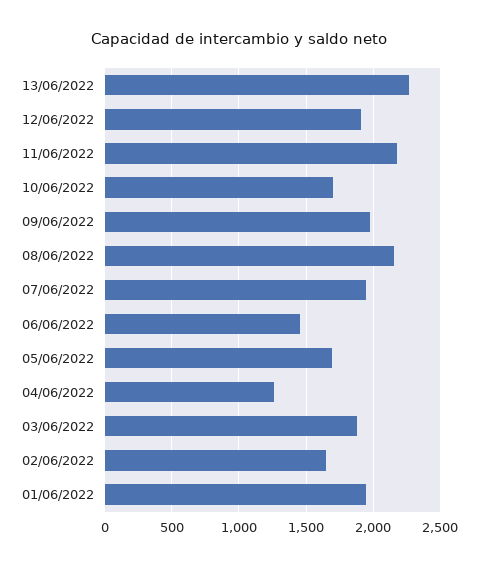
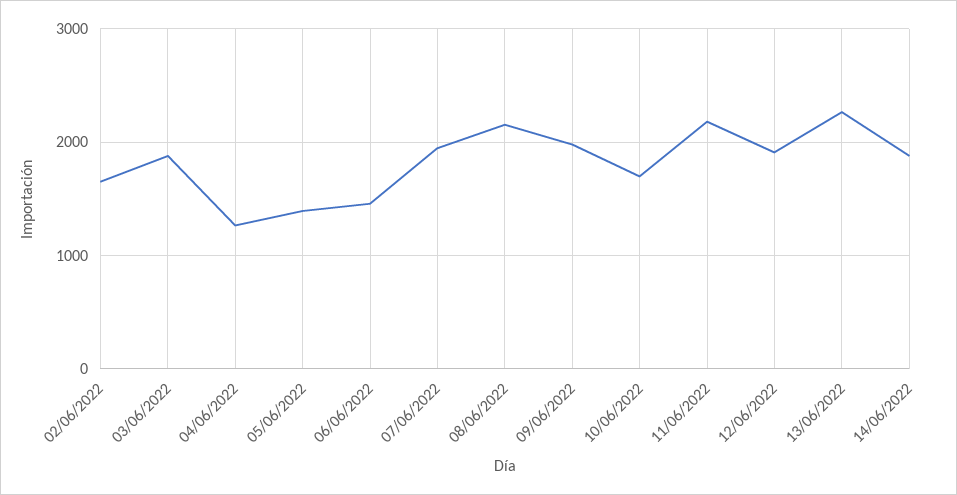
05/06/2022: 1700 -> 1400
01/06/2022: 1950 -> none
14/06/2022: none -> 1900

